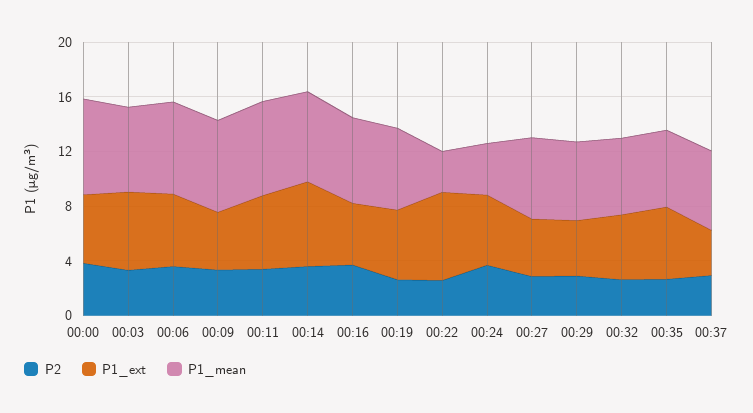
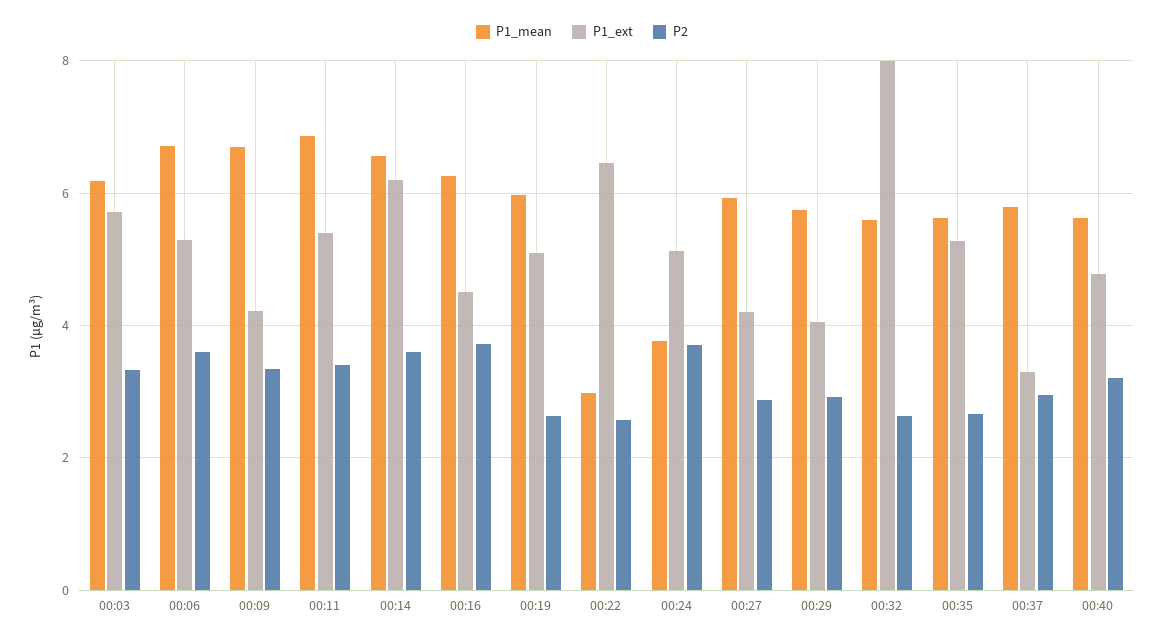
P2, 00:00: 4 -> none
P1_ext, 00:00: 5 -> none
P1_mean, 00:00: 7 -> none
P1_ext, 00:32: 5 -> 8
P1_mean, 00:40: none -> 5.6
P1_ext, 00:40: none -> 4.8
P2, 00:40: none -> 3.2

